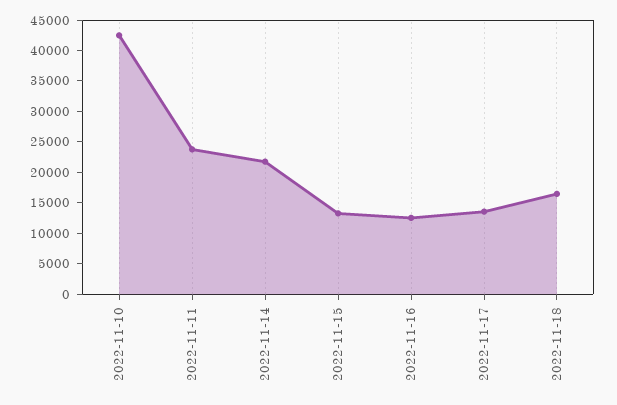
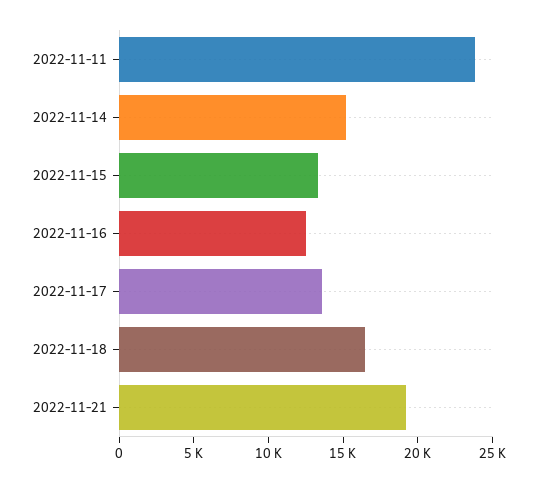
2022-11-10: 42500 -> none
2022-11-14: 22500 -> 15000
2022-11-21: none -> 19000

